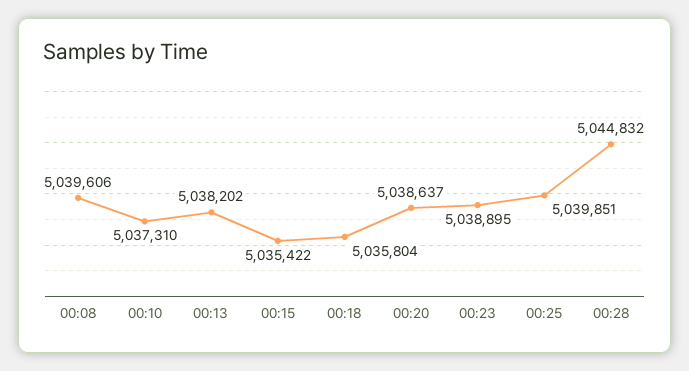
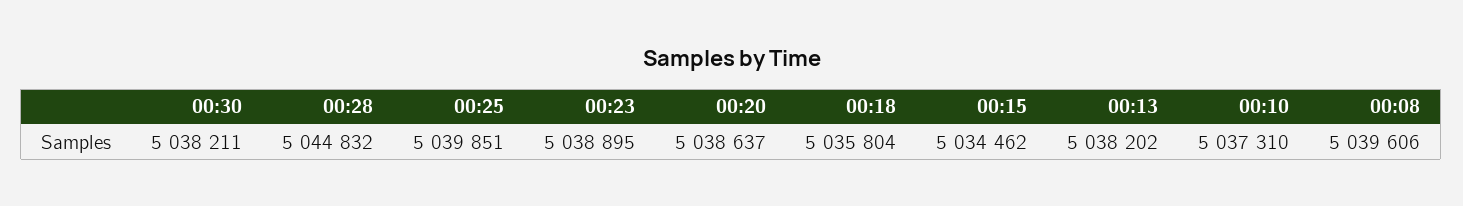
00:15: 5035422 -> 5034462
00:30: none -> 5038211

